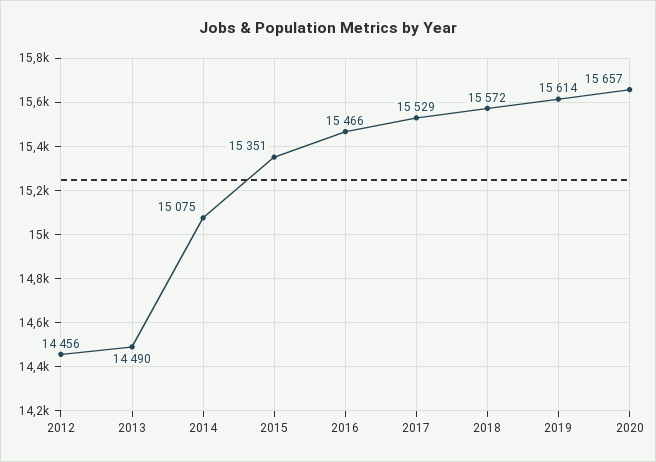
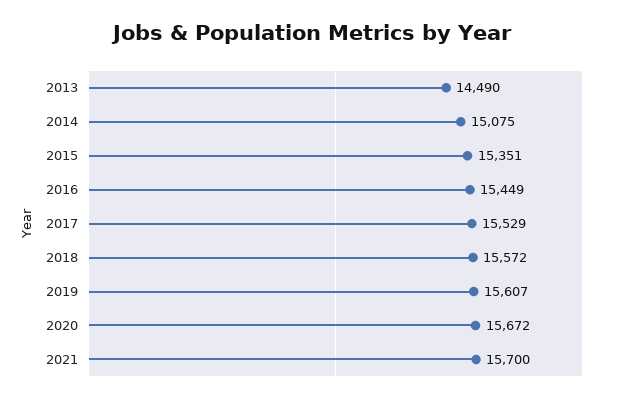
2012: 14456 -> none
2016: 15466 -> 15449
2019: 15614 -> 15607
2020: 15657 -> 15672
2021: none -> 15700

